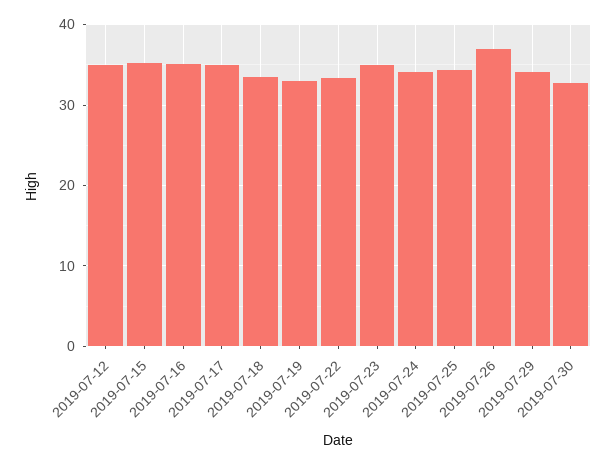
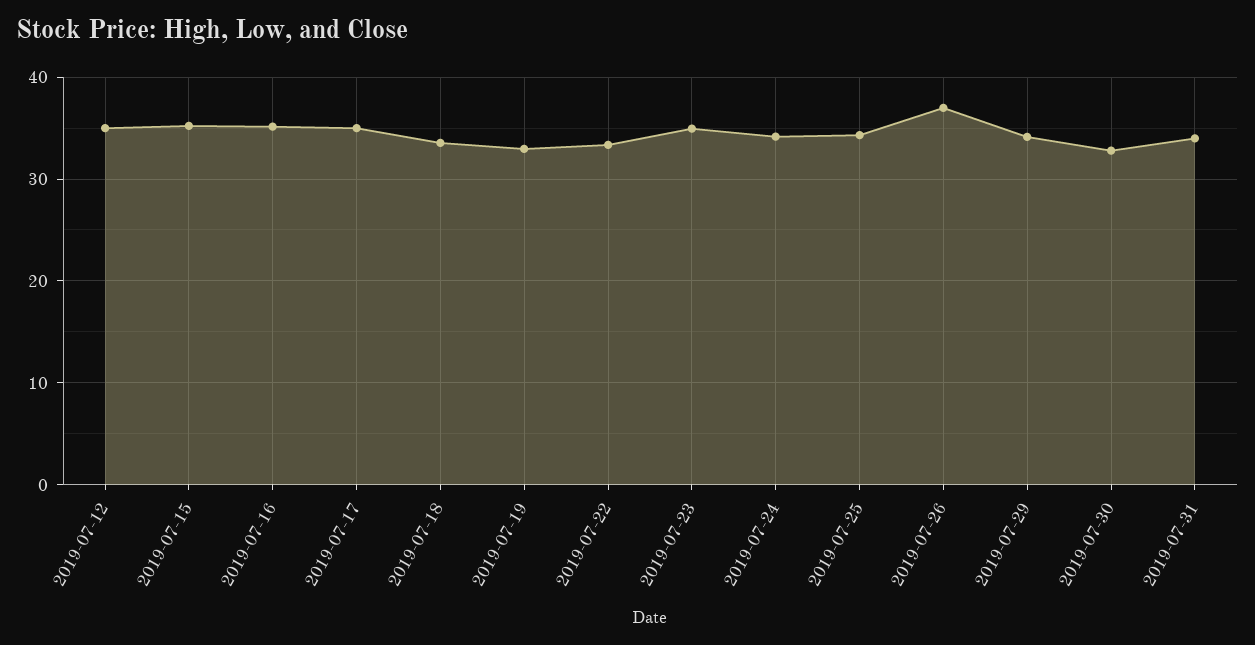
2019-07-31: none -> 34

